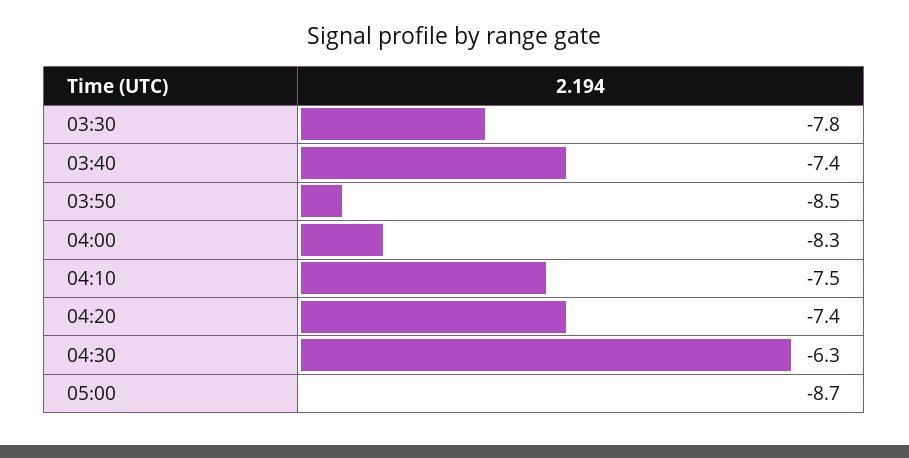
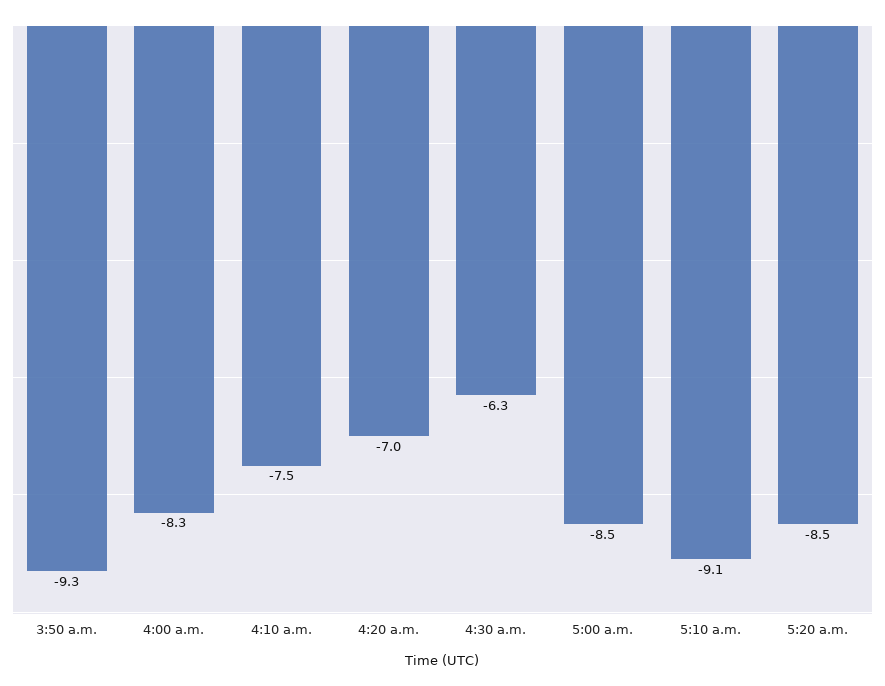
03:30: -7.8 -> none
03:40: -7.4 -> none
03:50: -8.5 -> -9.3
04:20: -7.4 -> -7
05:00: -8.7 -> -8.5
5:10 a.m.: none -> -9.1
5:20 a.m.: none -> -8.5

